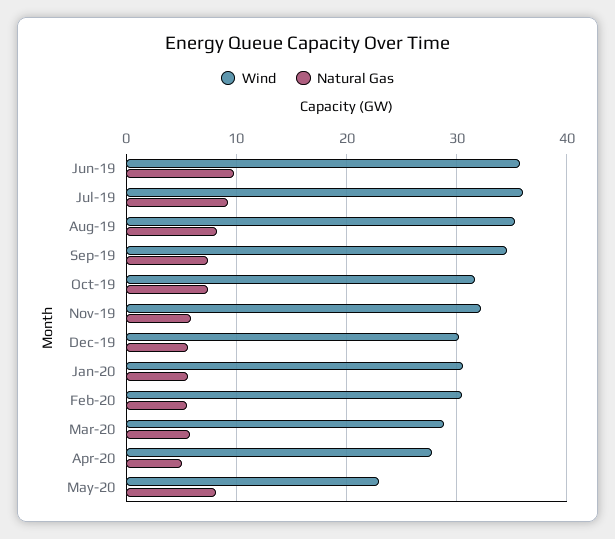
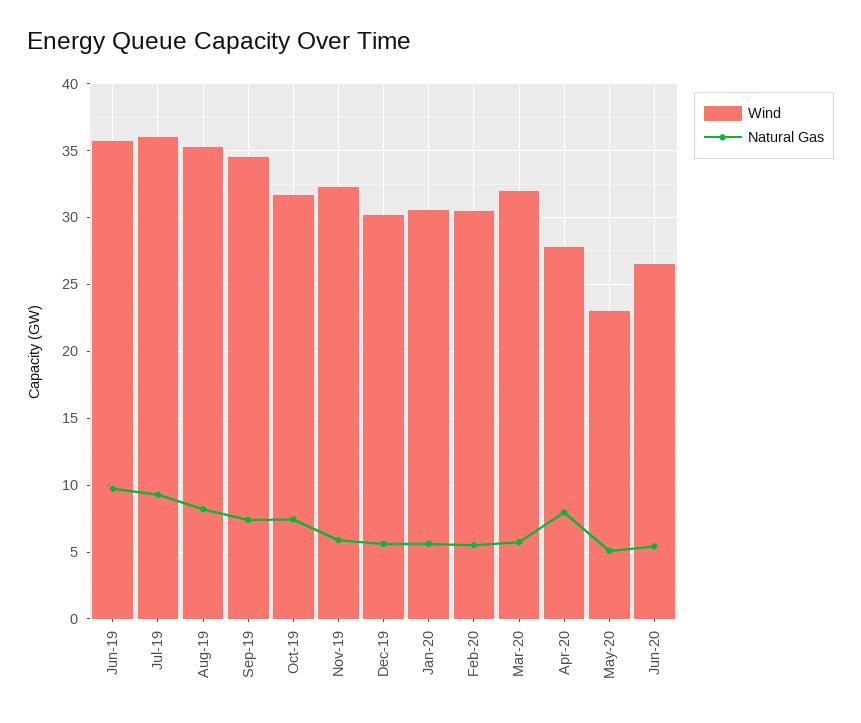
Wind, Mar-20: 29 -> 32
Natural Gas, Apr-20: 5 -> 8
Natural Gas, May-20: 8 -> 5
Wind, Jun-20: none -> 26.5
Natural Gas, Jun-20: none -> 5.5

